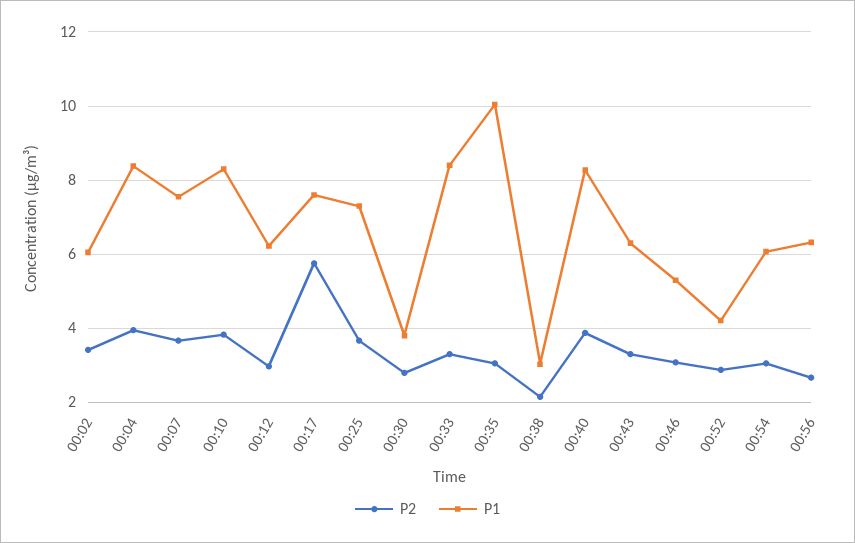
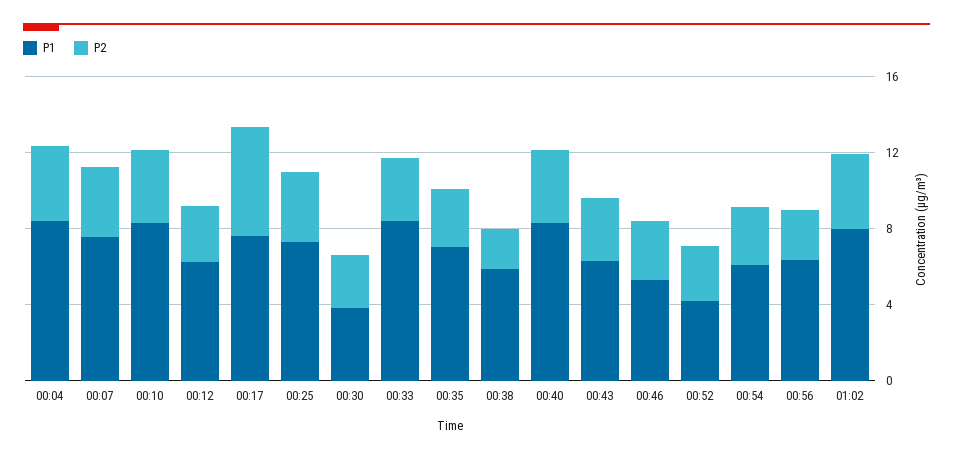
P2, 00:02: 3.4 -> none
P1, 00:02: 6 -> none
P1, 00:35: 10 -> 7
P1, 00:38: 3 -> 6
P1, 01:02: none -> 8
P2, 01:02: none -> 4

